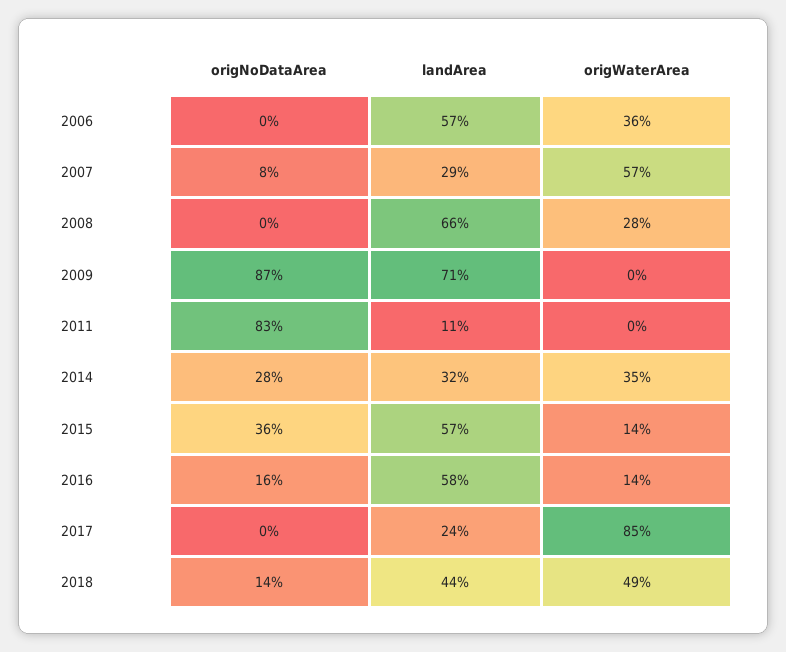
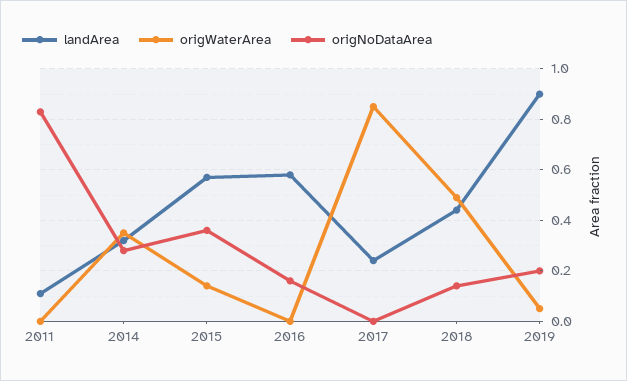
origNoDataArea, 2006: 0 -> none
landArea, 2006: 0.57 -> none
origWaterArea, 2006: 0.36 -> none
origNoDataArea, 2007: 0.08 -> none
landArea, 2007: 0.29 -> none
origWaterArea, 2007: 0.57 -> none
origNoDataArea, 2008: 0 -> none
landArea, 2008: 0.66 -> none
origWaterArea, 2008: 0.28 -> none
origNoDataArea, 2009: 0.87 -> none
landArea, 2009: 0.71 -> none
origWaterArea, 2009: 0 -> none
origWaterArea, 2016: 0.14 -> 0
landArea, 2019: none -> 0.9
origWaterArea, 2019: none -> 0.05
origNoDataArea, 2019: none -> 0.2

